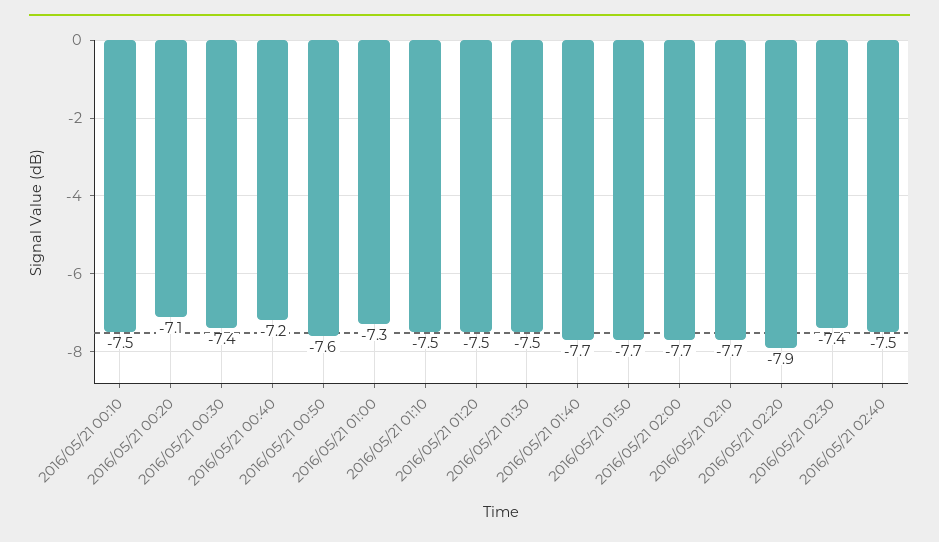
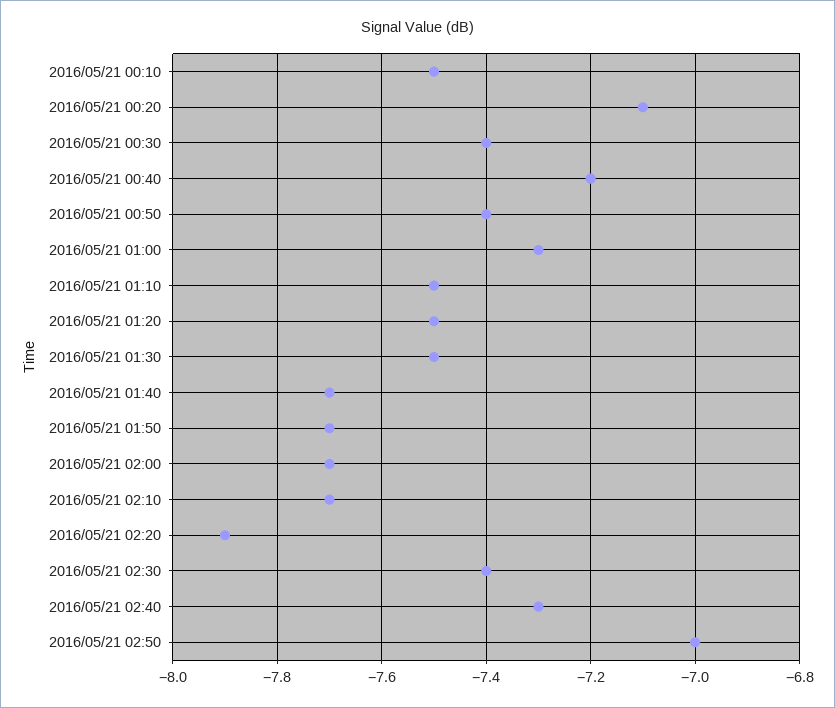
2016/05/21 00:50: -7.6 -> -7.4
2016/05/21 02:40: -7.5 -> -7.3
2016/05/21 02:50: none -> -7

